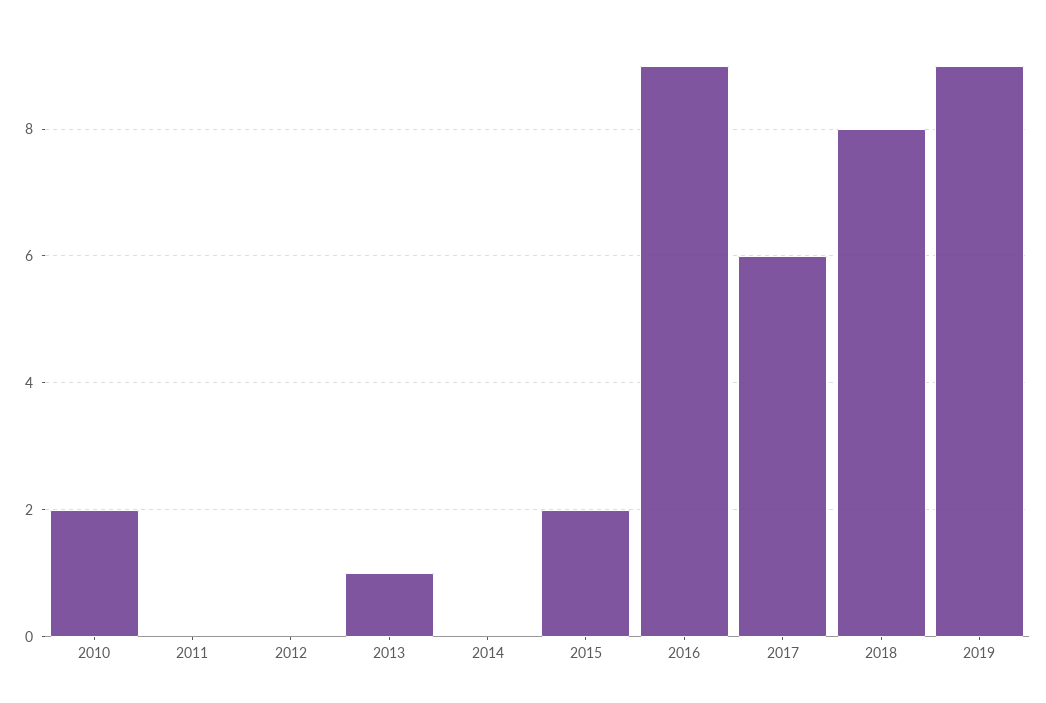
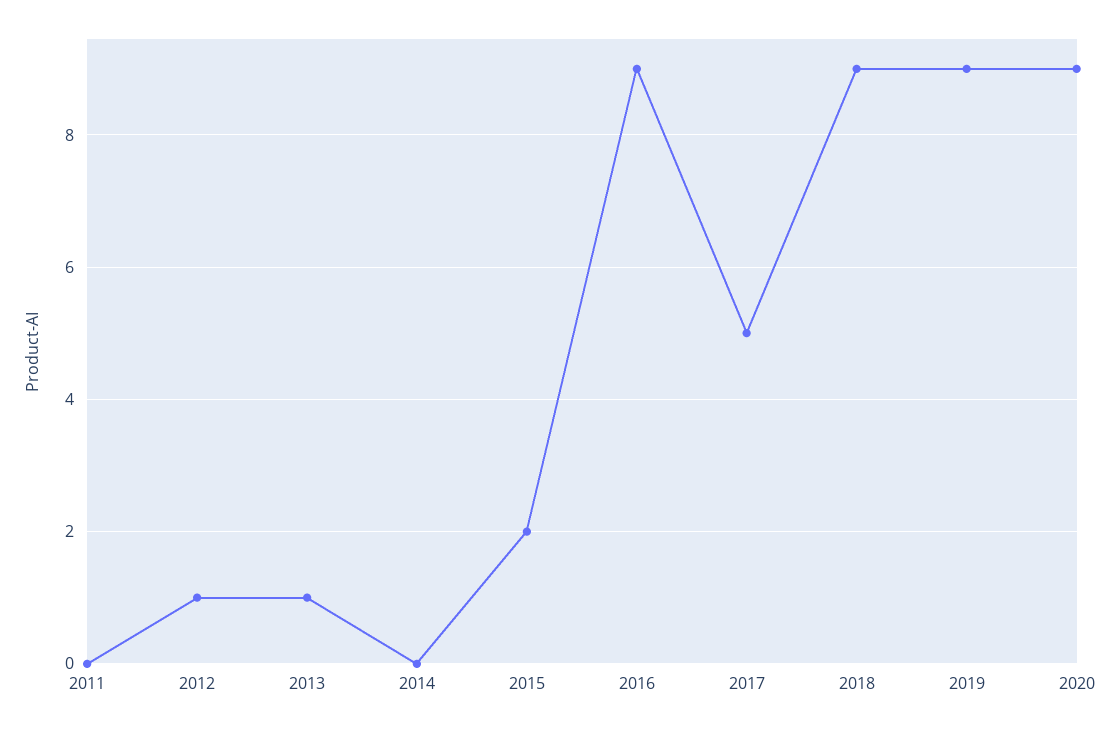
2010: 2 -> none
2012: 0 -> 1
2017: 6 -> 5
2018: 8 -> 9
2020: none -> 9

